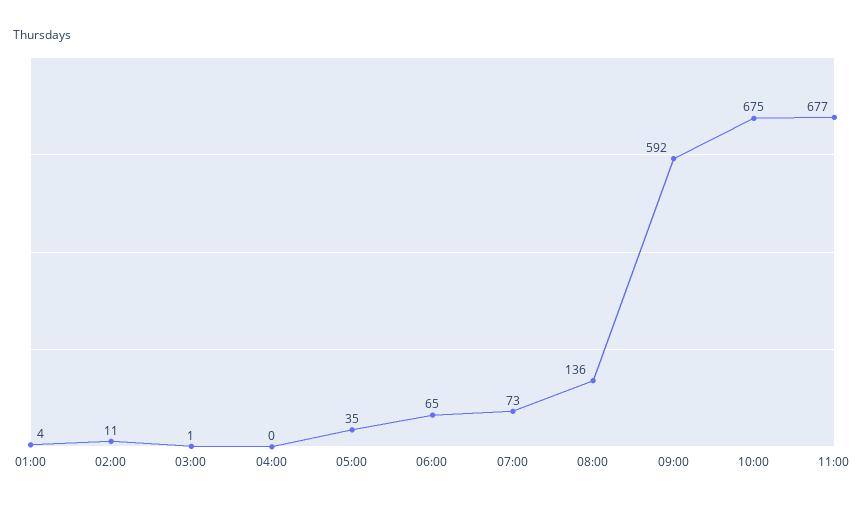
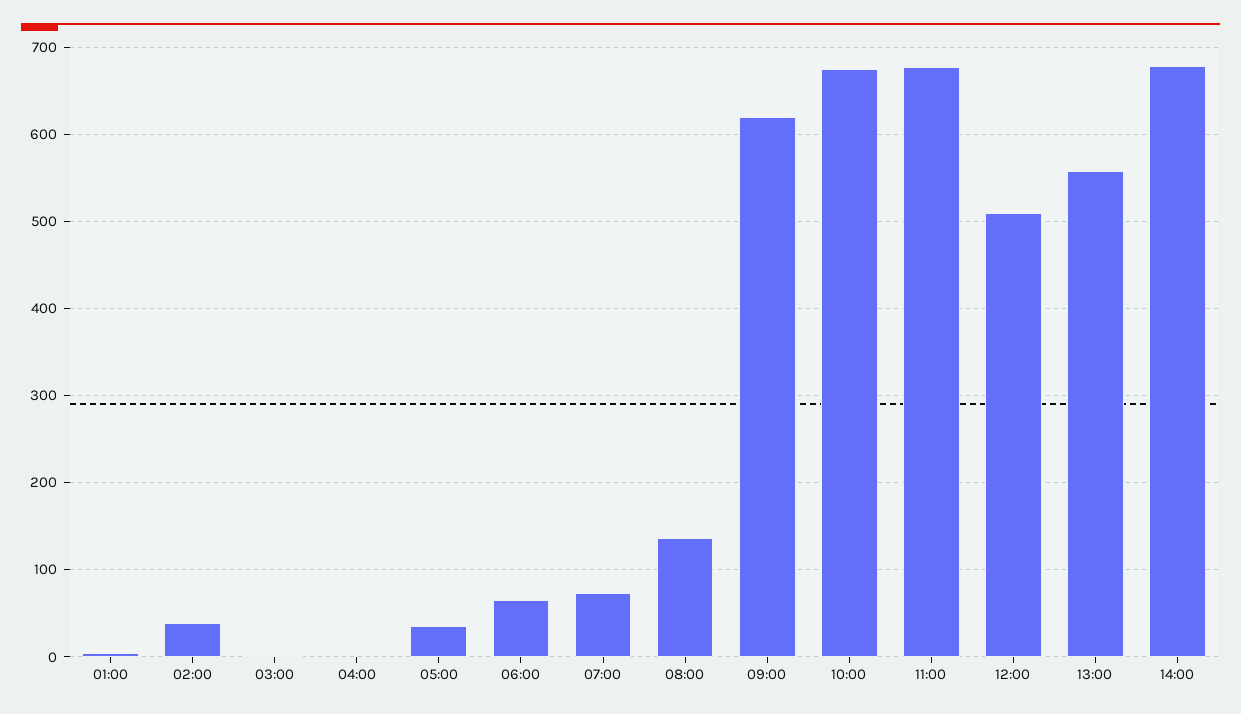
02:00: 11 -> 40
09:00: 592 -> 620
12:00: none -> 510
13:00: none -> 560
14:00: none -> 680

